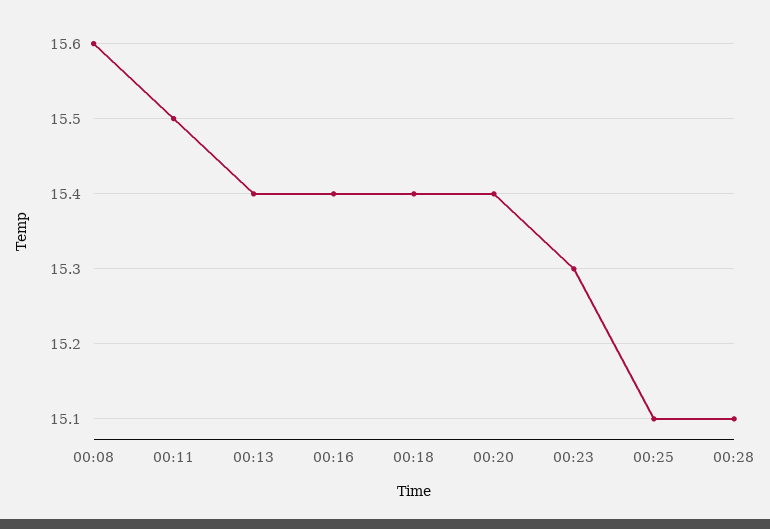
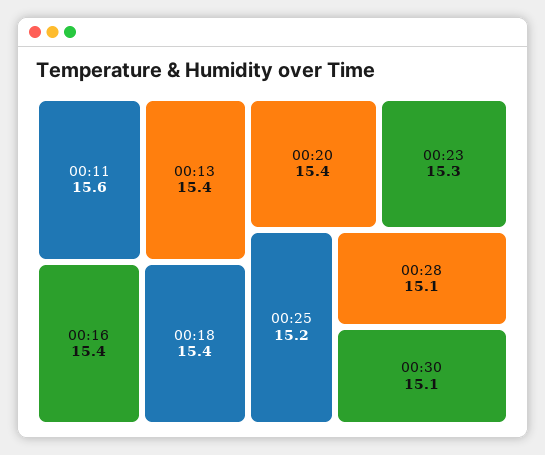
00:08: 15.6 -> none
00:11: 15.5 -> 15.6
00:25: 15.1 -> 15.2
00:30: none -> 15.1

